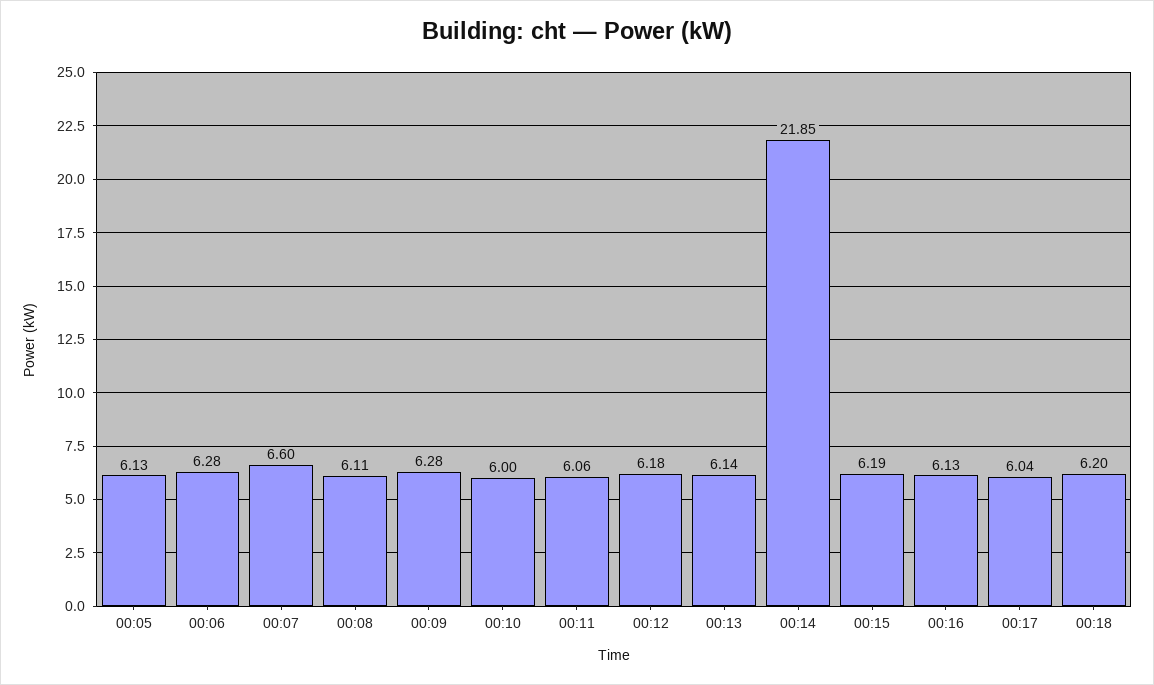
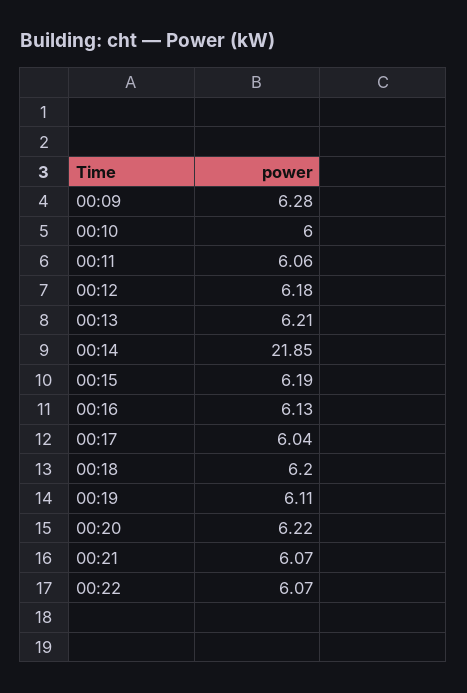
00:05: 6.13 -> none
00:06: 6.28 -> none
00:07: 6.6 -> none
00:08: 6.11 -> none
00:13: 6.14 -> 6.21
00:19: none -> 6.11
00:20: none -> 6.22
00:21: none -> 6.07
00:22: none -> 6.07

